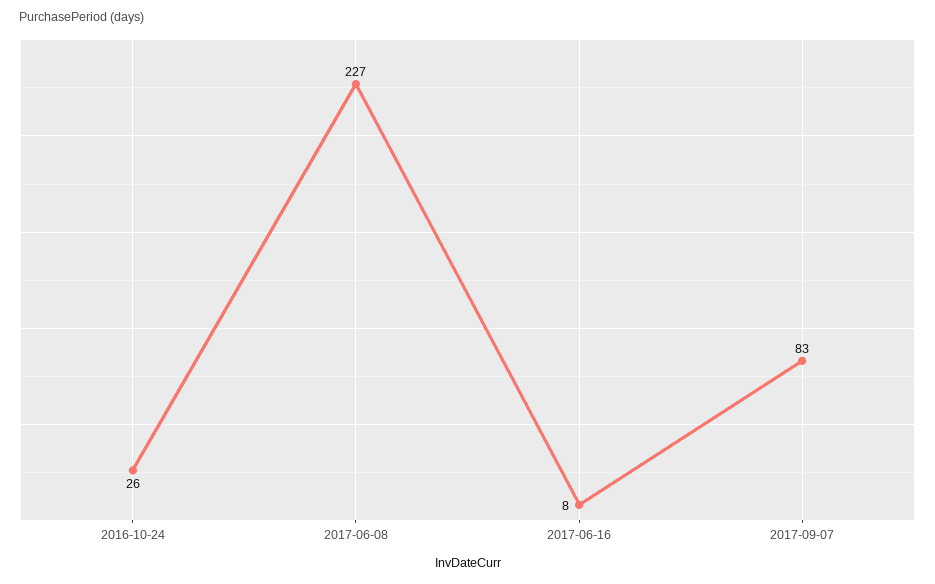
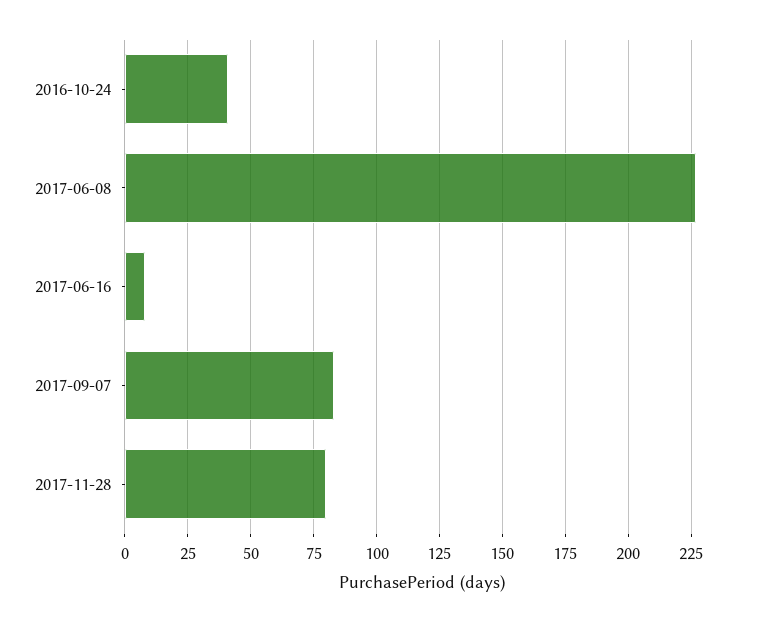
2016-10-24: 26 -> 40
2017-11-28: none -> 80

